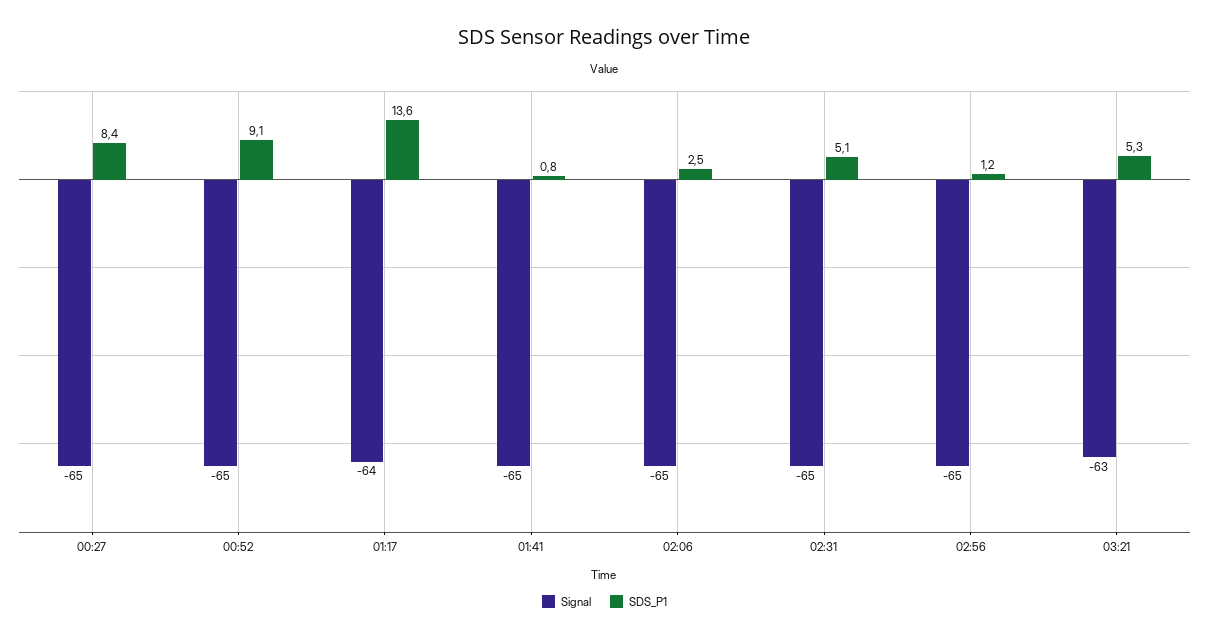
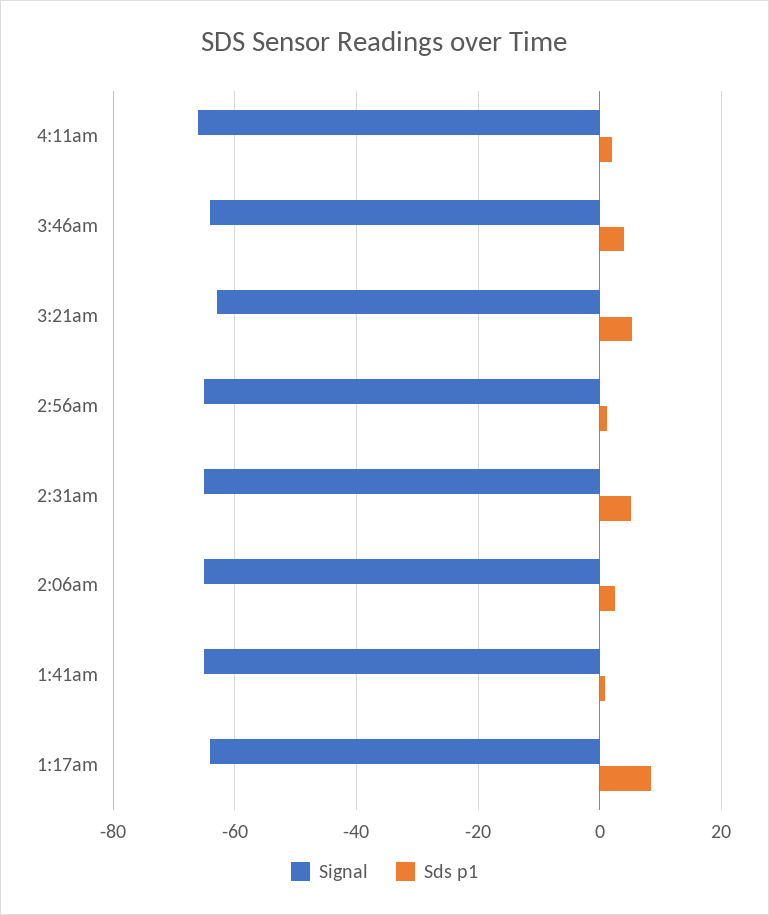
Signal, 00:27: -65 -> none
SDS_P1, 00:27: 8.4 -> none
Signal, 00:52: -65 -> none
SDS_P1, 00:52: 9.1 -> none
SDS_P1, 01:17: 13.6 -> 8
Signal, 4:11am: none -> -66
SDS_P1, 4:11am: none -> 2
Signal, 3:46am: none -> -64
SDS_P1, 3:46am: none -> 4

